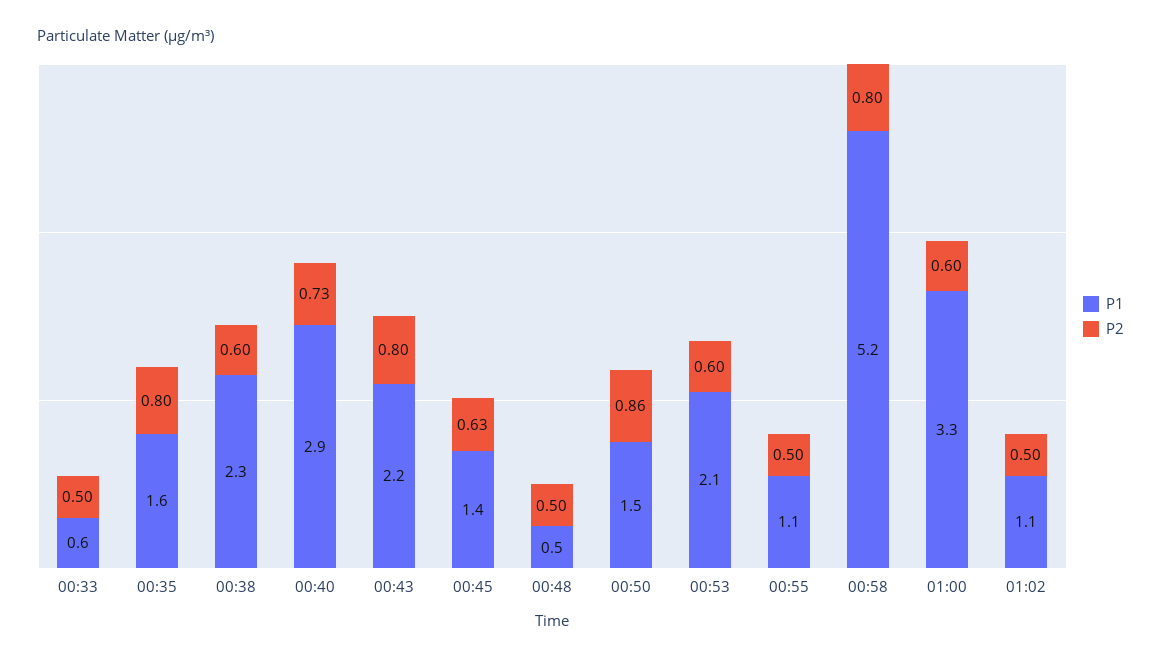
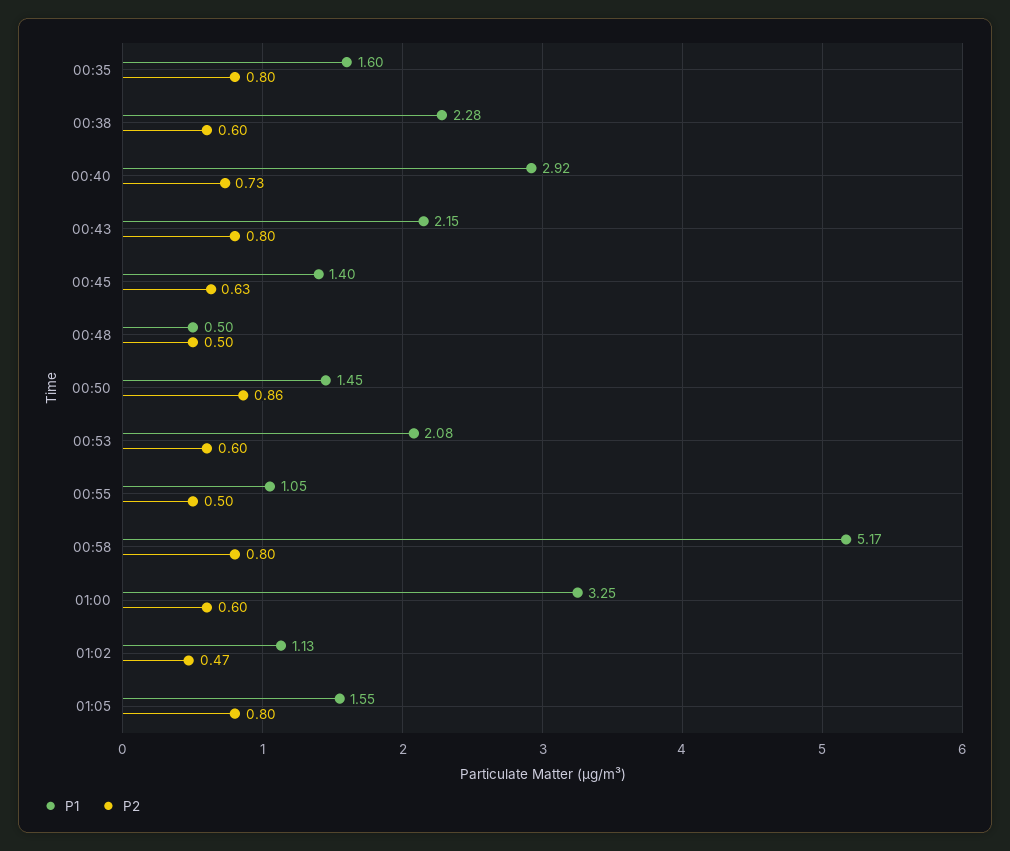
P1, 00:33: 0.6 -> none
P2, 00:33: 0.5 -> none
P2, 01:02: 0.5 -> 0.47
P1, 01:05: none -> 1.55
P2, 01:05: none -> 0.8

